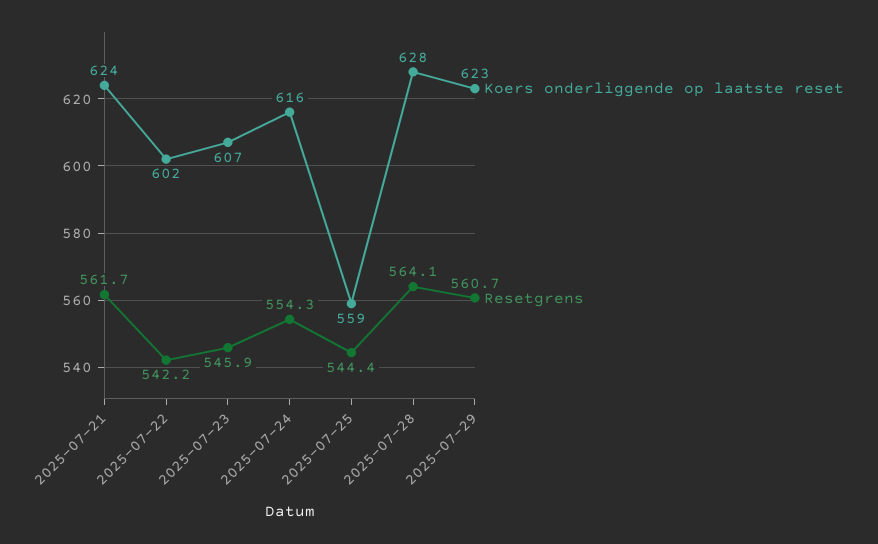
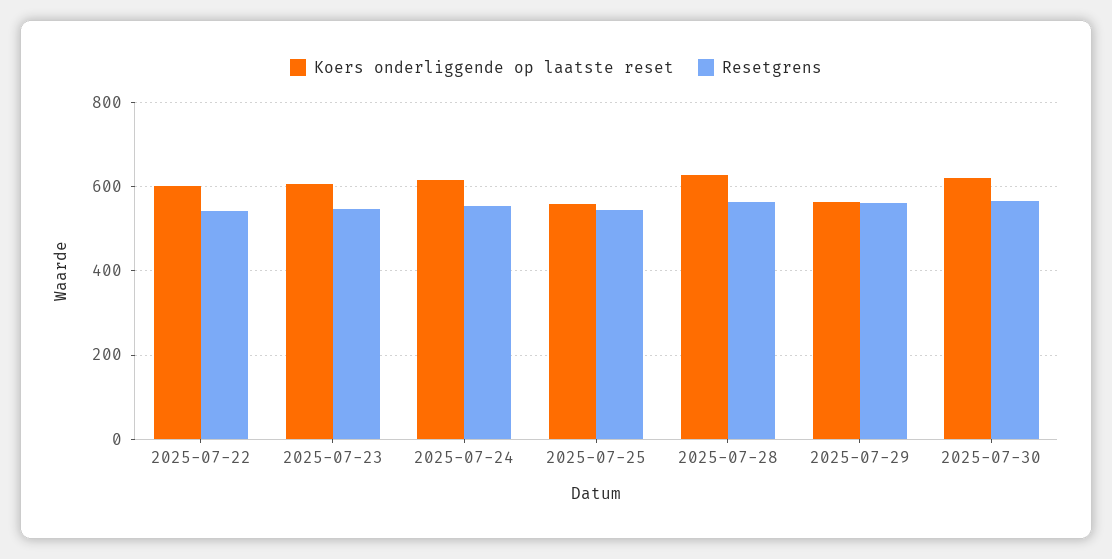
Koers onderliggende op laatste reset, 2025-07-21: 624 -> none
Resetgrens, 2025-07-21: 561.7 -> none
Koers onderliggende op laatste reset, 2025-07-29: 623 -> 560
Koers onderliggende op laatste reset, 2025-07-30: none -> 620
Resetgrens, 2025-07-30: none -> 560

